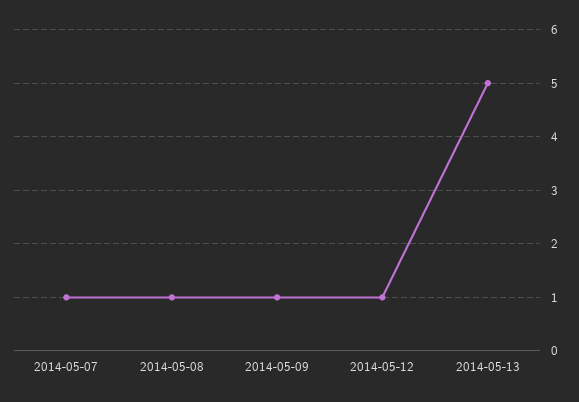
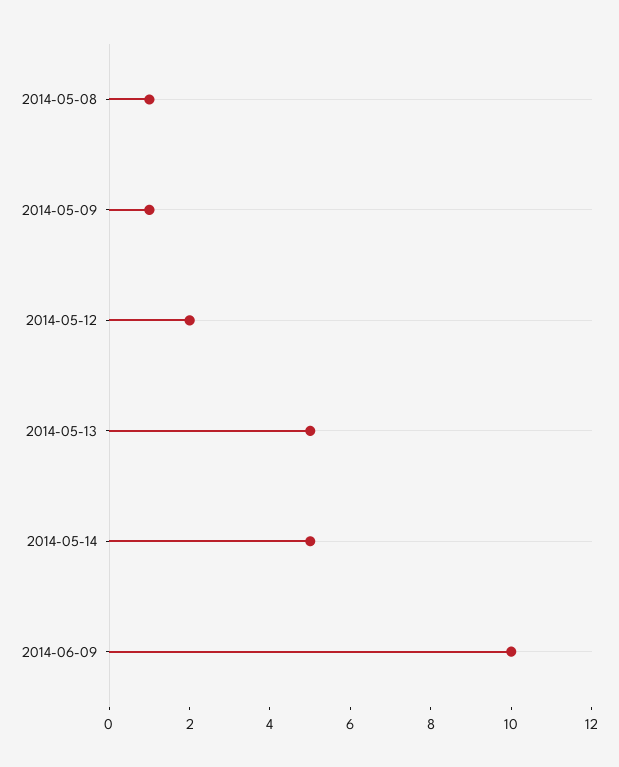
2014-05-07: 1 -> none
2014-05-12: 1 -> 2
2014-05-14: none -> 5
2014-06-09: none -> 10

